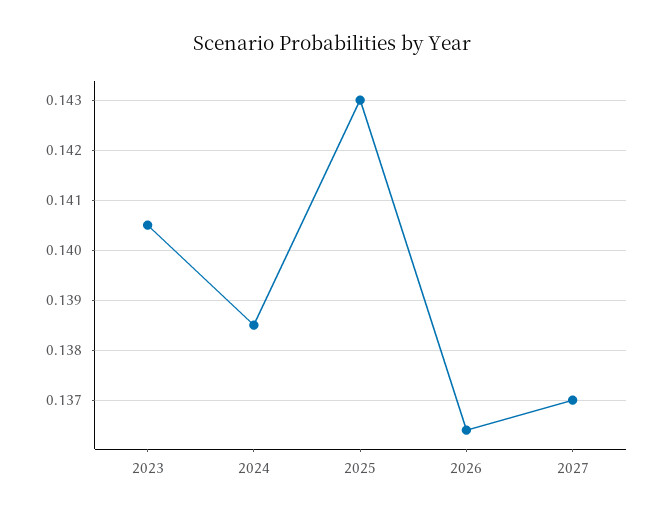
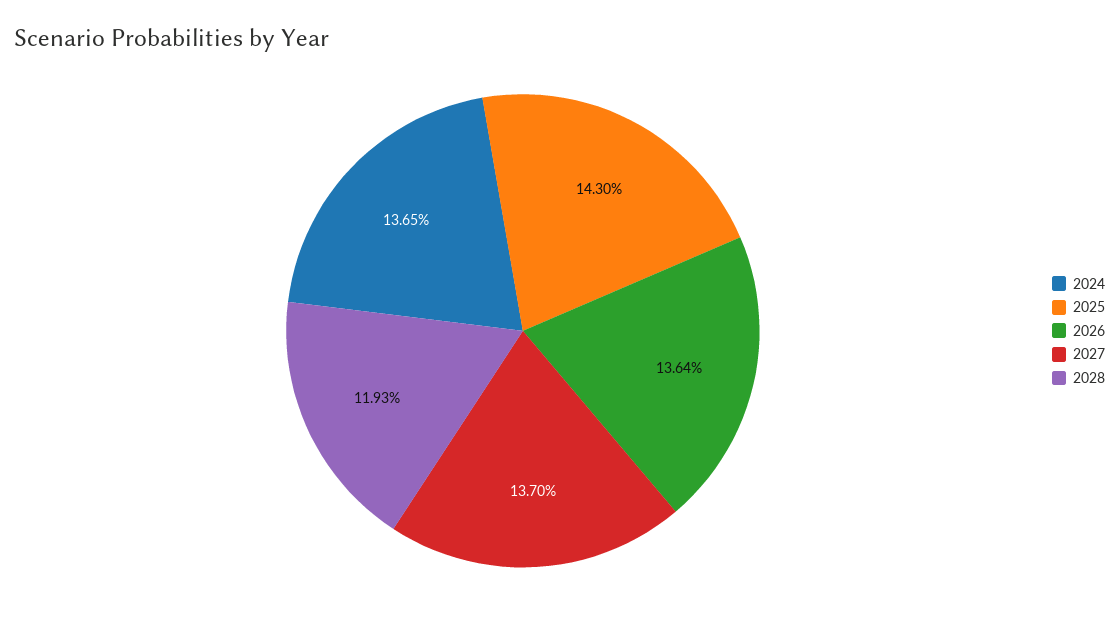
2023: 0.1405 -> none
2024: 0.1385 -> 0.1365
2028: none -> 0.1193

